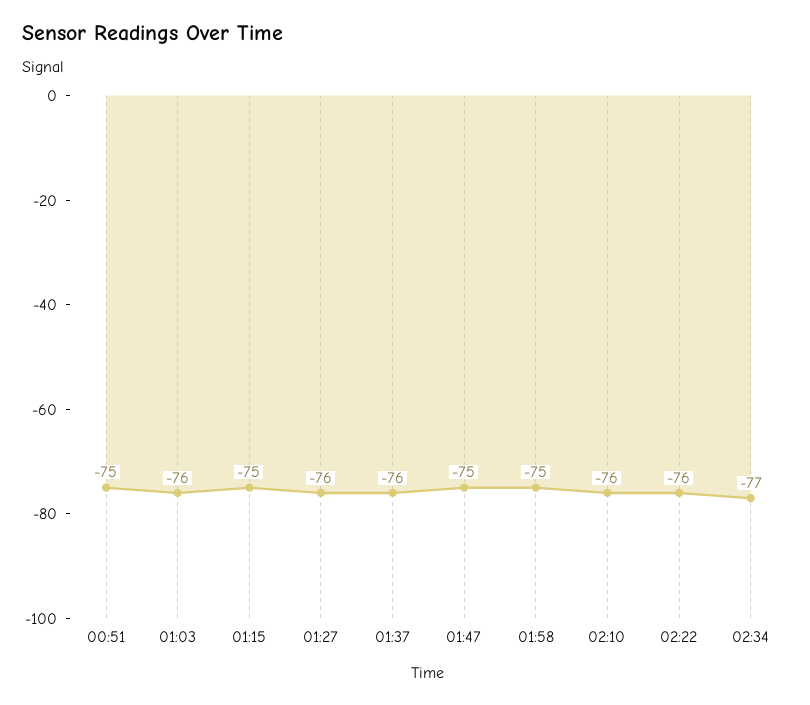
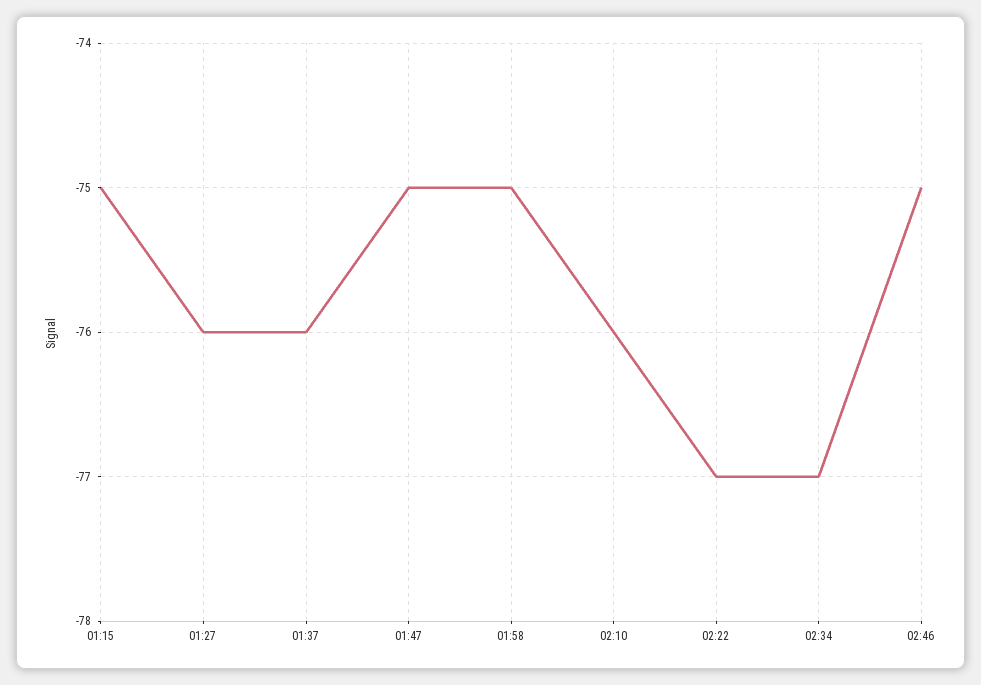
00:51: -75 -> none
01:03: -76 -> none
02:22: -76 -> -77
02:46: none -> -75

